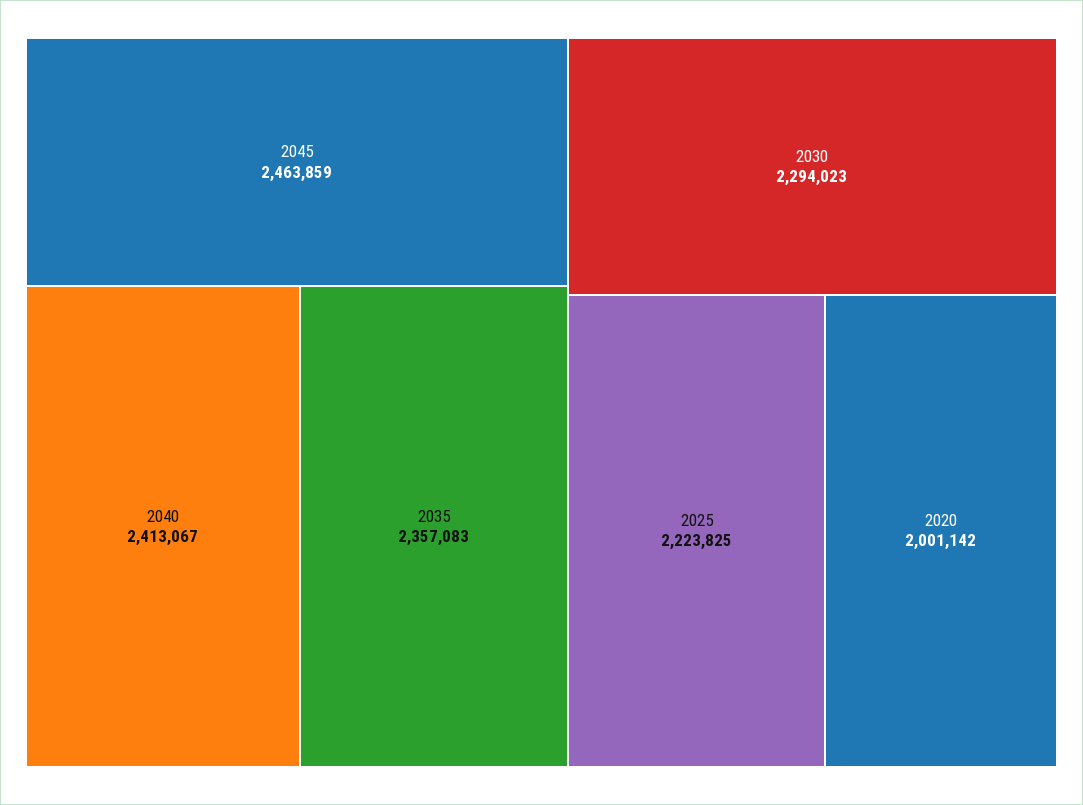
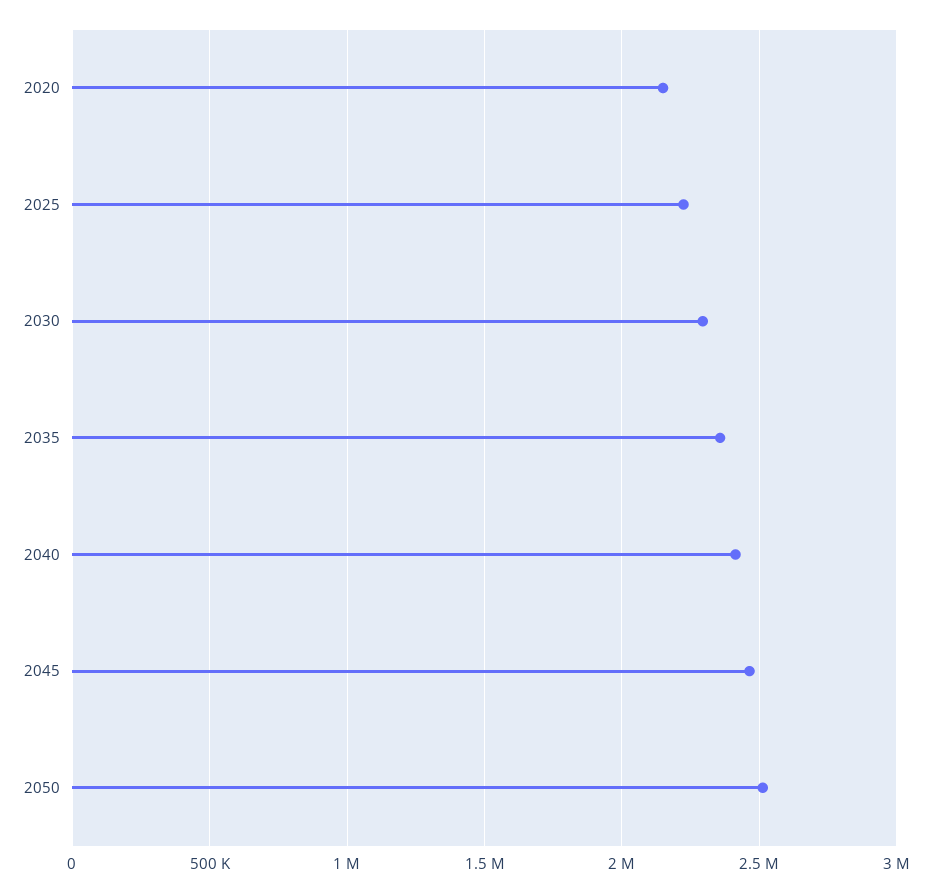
2020: 2001142 -> 2150000
2050: none -> 2500000

